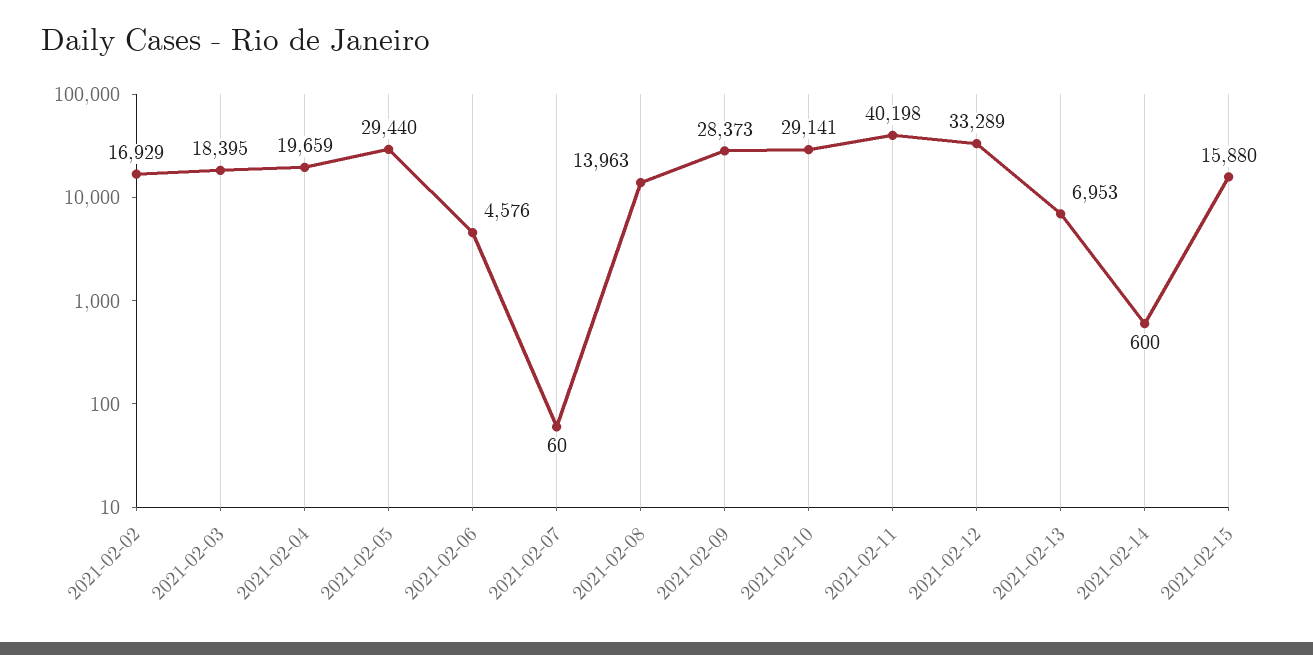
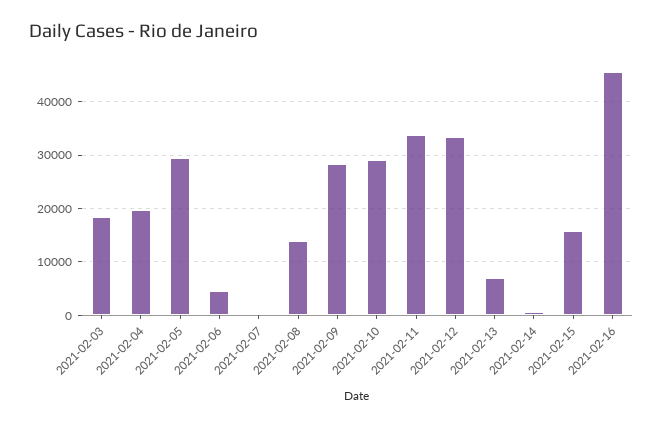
2021-02-02: 16929 -> none
2021-02-11: 40198 -> 34000
2021-02-16: none -> 46000

